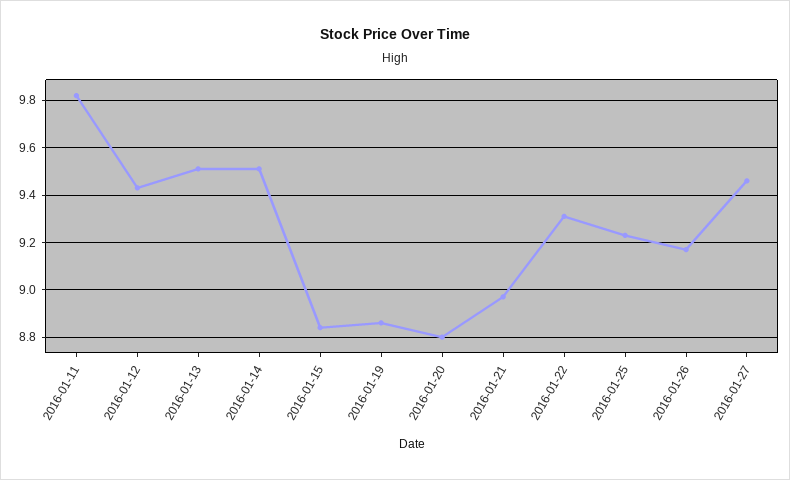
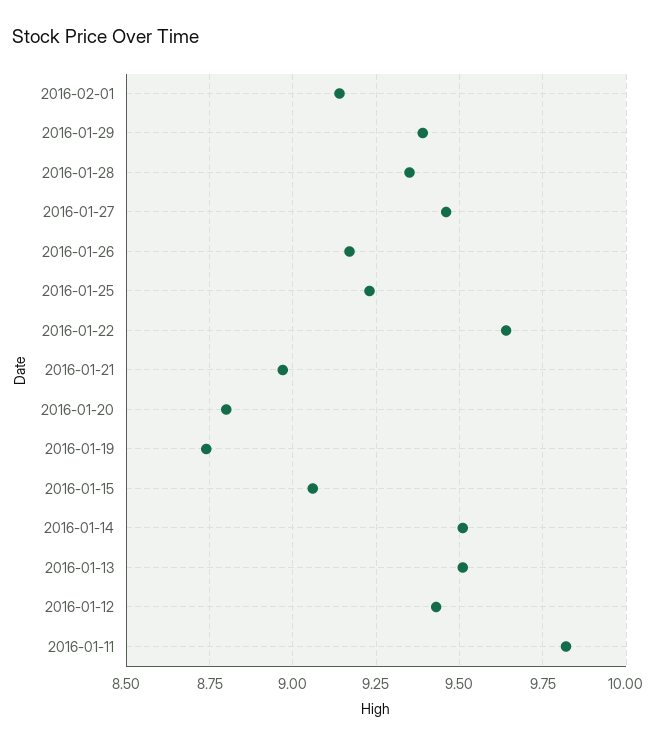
2016-01-15: 8.85 -> 9.05
2016-01-19: 8.85 -> 8.75
2016-01-22: 9.3 -> 9.65
2016-02-01: none -> 9.15
2016-01-29: none -> 9.4
2016-01-28: none -> 9.35

